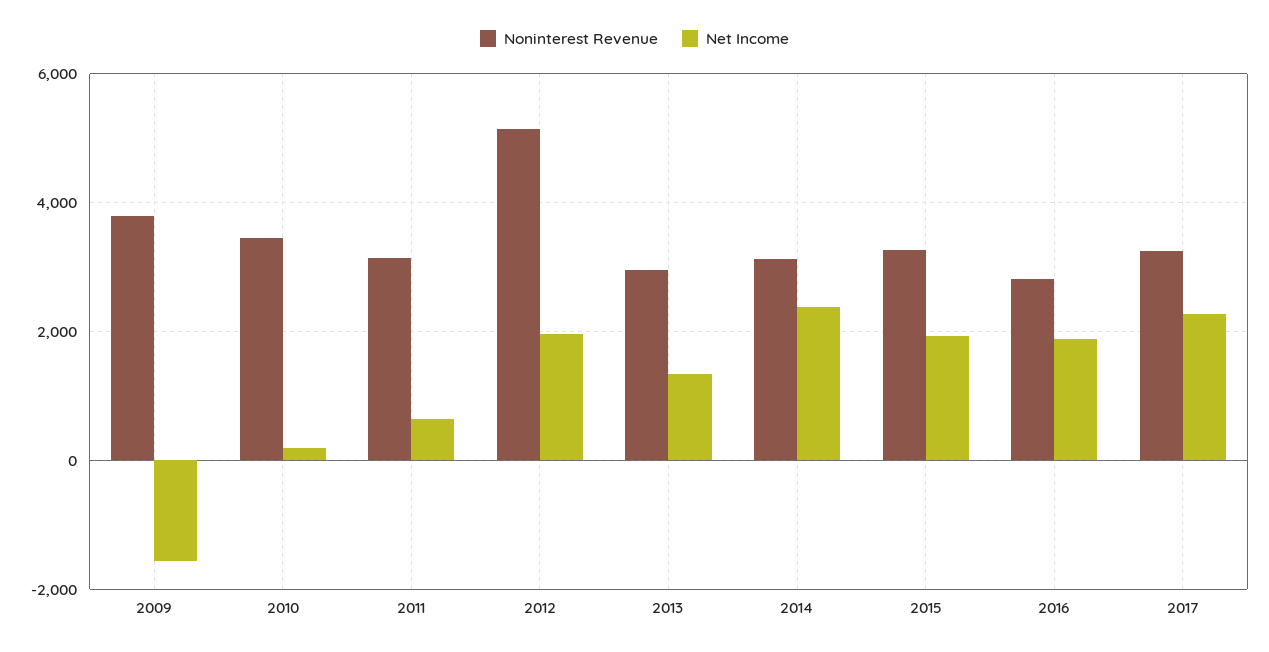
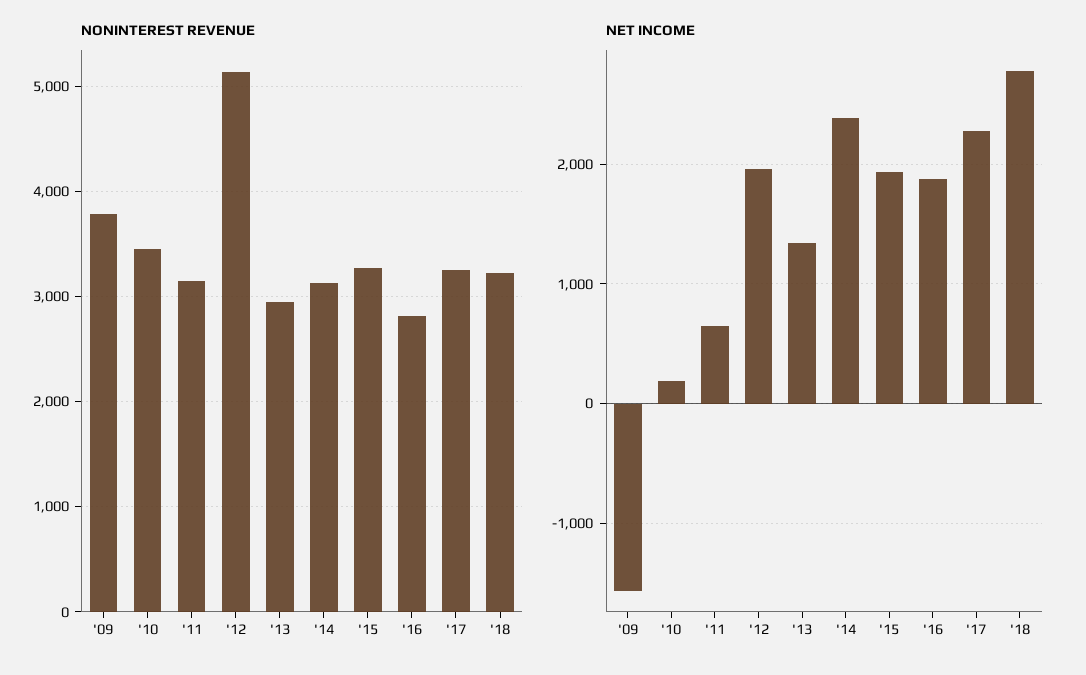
Noninterest Revenue, '18: none -> 3200
Net Income, '18: none -> 2800

